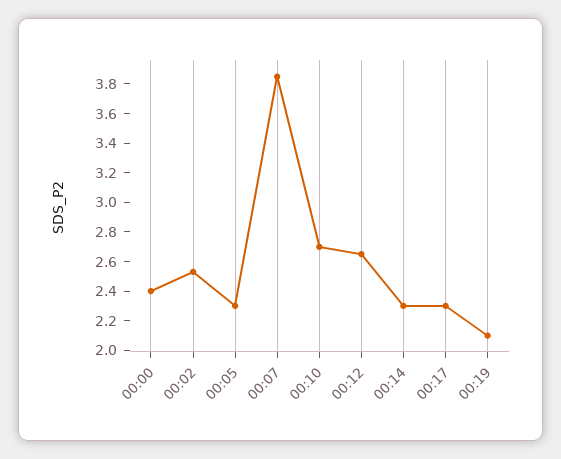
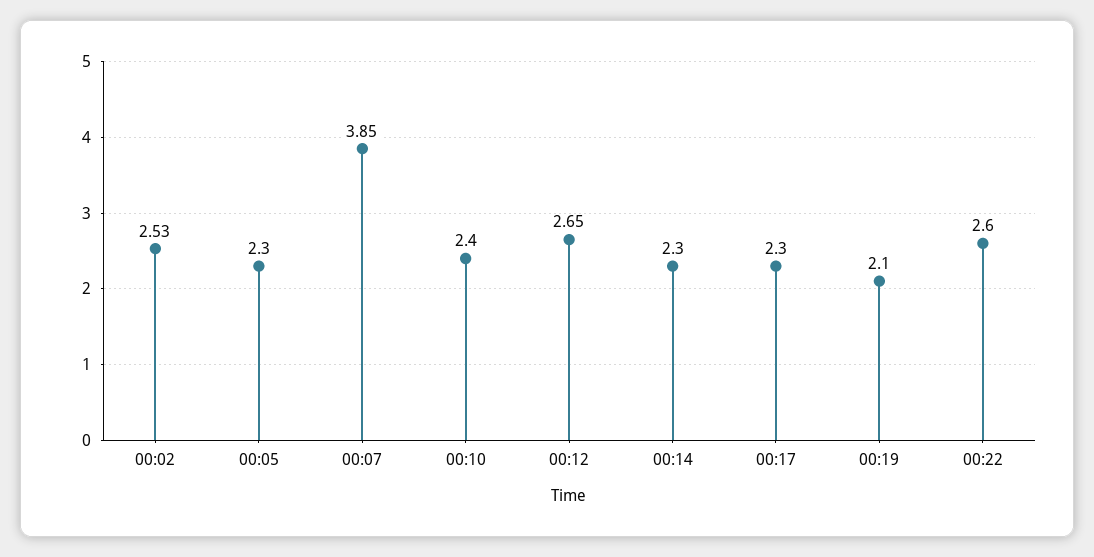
00:00: 2.4 -> none
00:10: 2.7 -> 2.4
00:22: none -> 2.6

